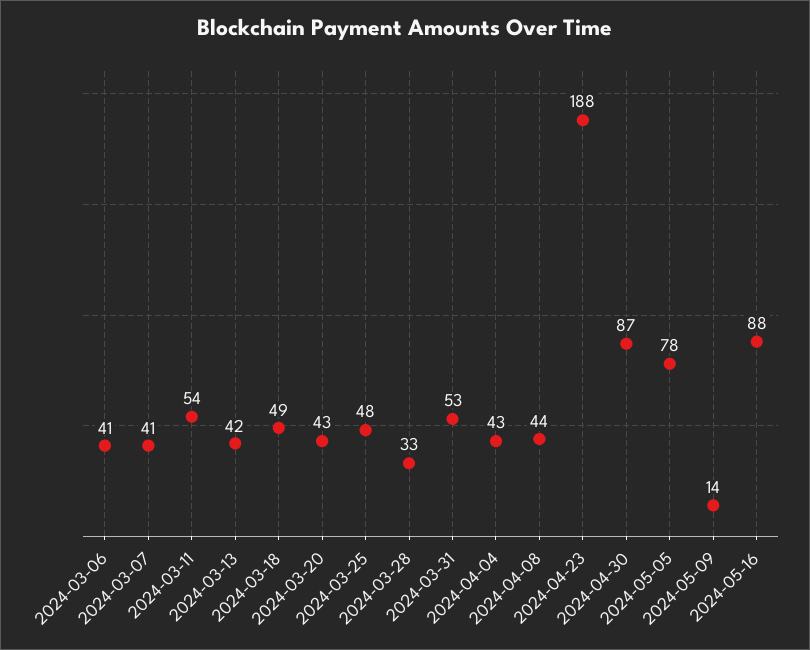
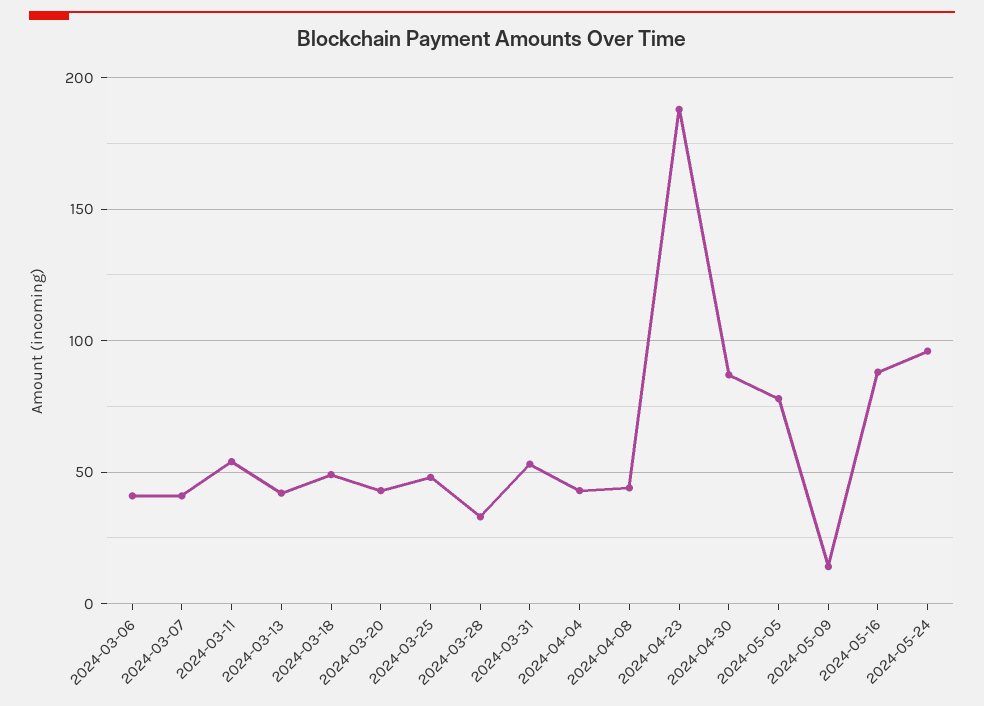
2024-05-24: none -> 95

